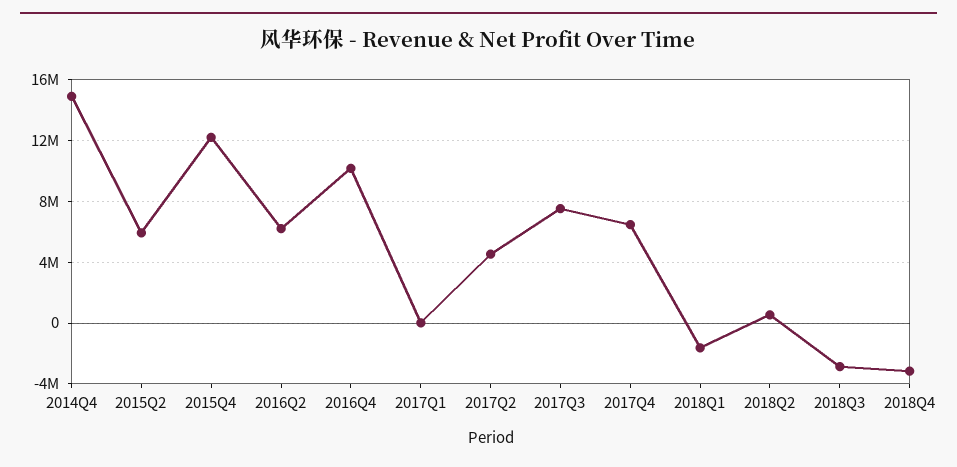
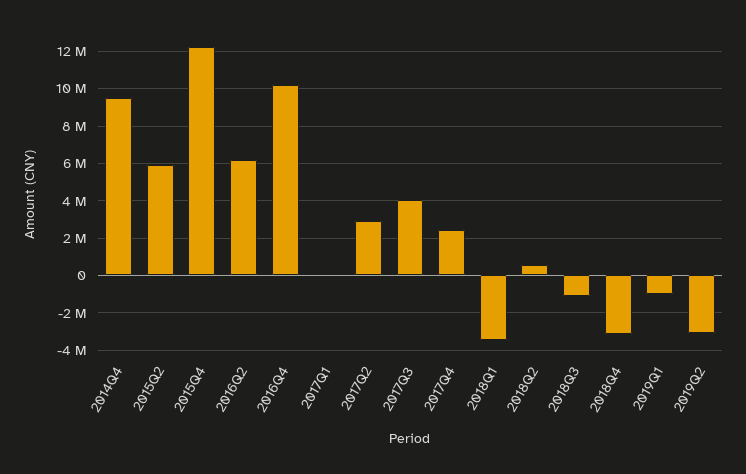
2014Q4: 15000000 -> 9500000
2017Q2: 4500000 -> 3000000
2017Q3: 7500000 -> 4000000
2017Q4: 6500000 -> 2500000
2018Q1: -1500000 -> -3500000
2018Q3: -3000000 -> -1000000
2019Q1: none -> -1000000
2019Q2: none -> -3000000

